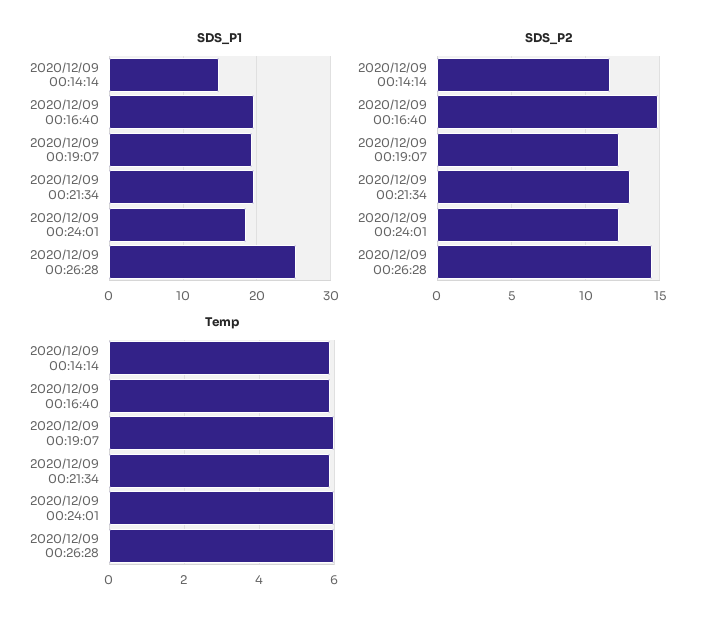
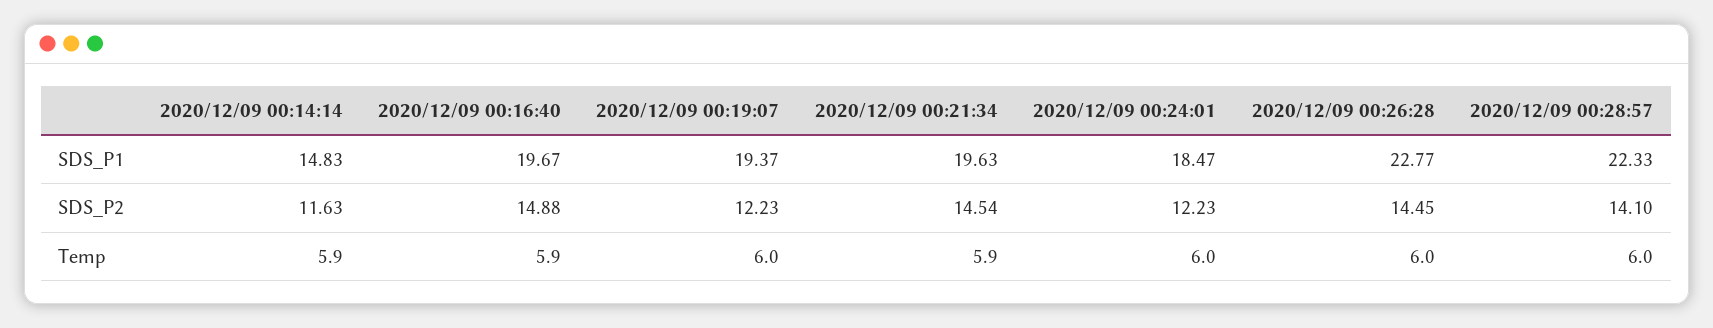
SDS_P1, 2020/12/09 00:26:28: 25 -> 22.77
SDS_P2, 2020/12/09 00:21:34: 13 -> 14.54
SDS_P1, 2020/12/09 00:28:57: none -> 22.33
SDS_P2, 2020/12/09 00:28:57: none -> 14.1
Temp, 2020/12/09 00:28:57: none -> 6

